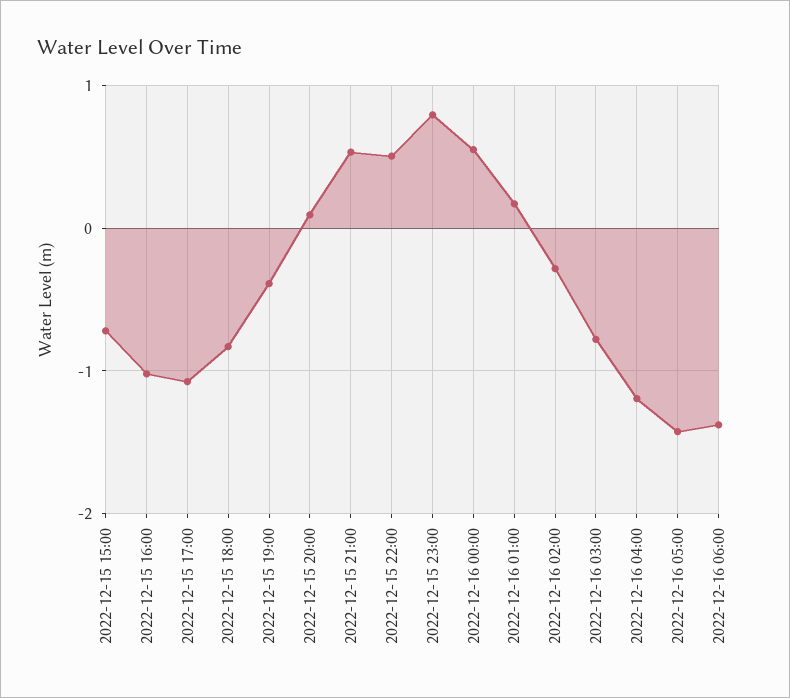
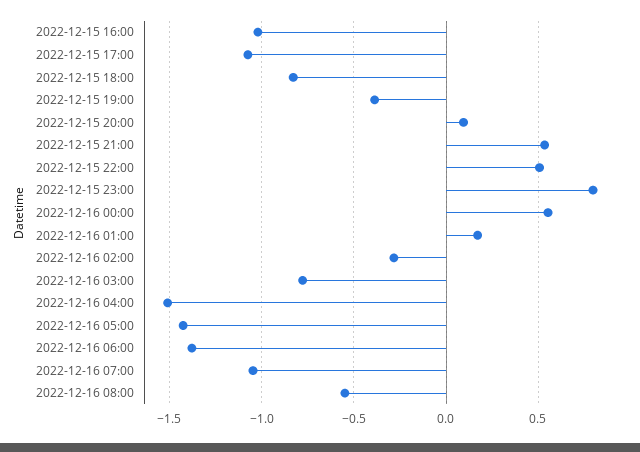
2022-12-15 15:00: -0.7 -> none
2022-12-16 04:00: -1.2 -> -1.5
2022-12-16 07:00: none -> -1.05
2022-12-16 08:00: none -> -0.55

